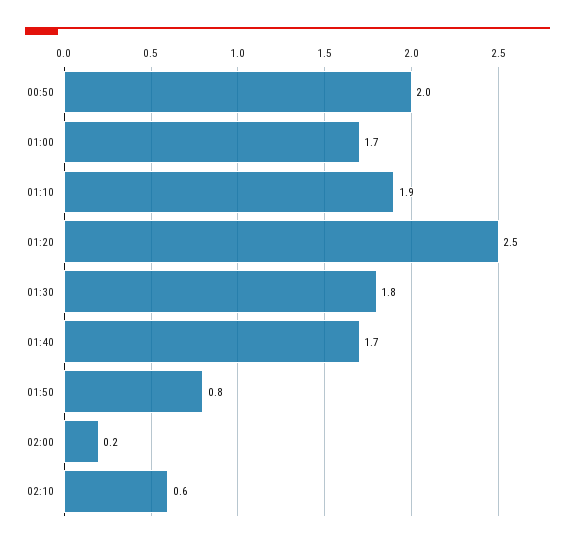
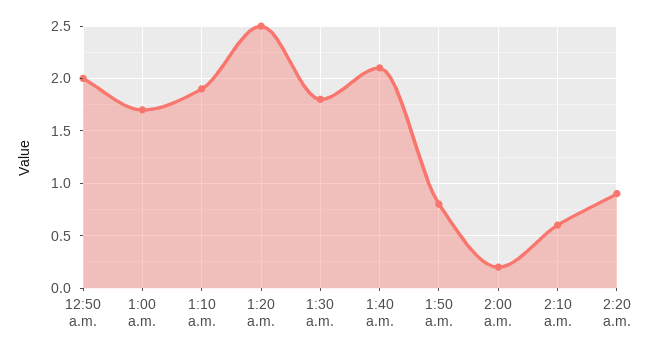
01:40: 1.7 -> 2.1
2:20 a.m.: none -> 0.9

